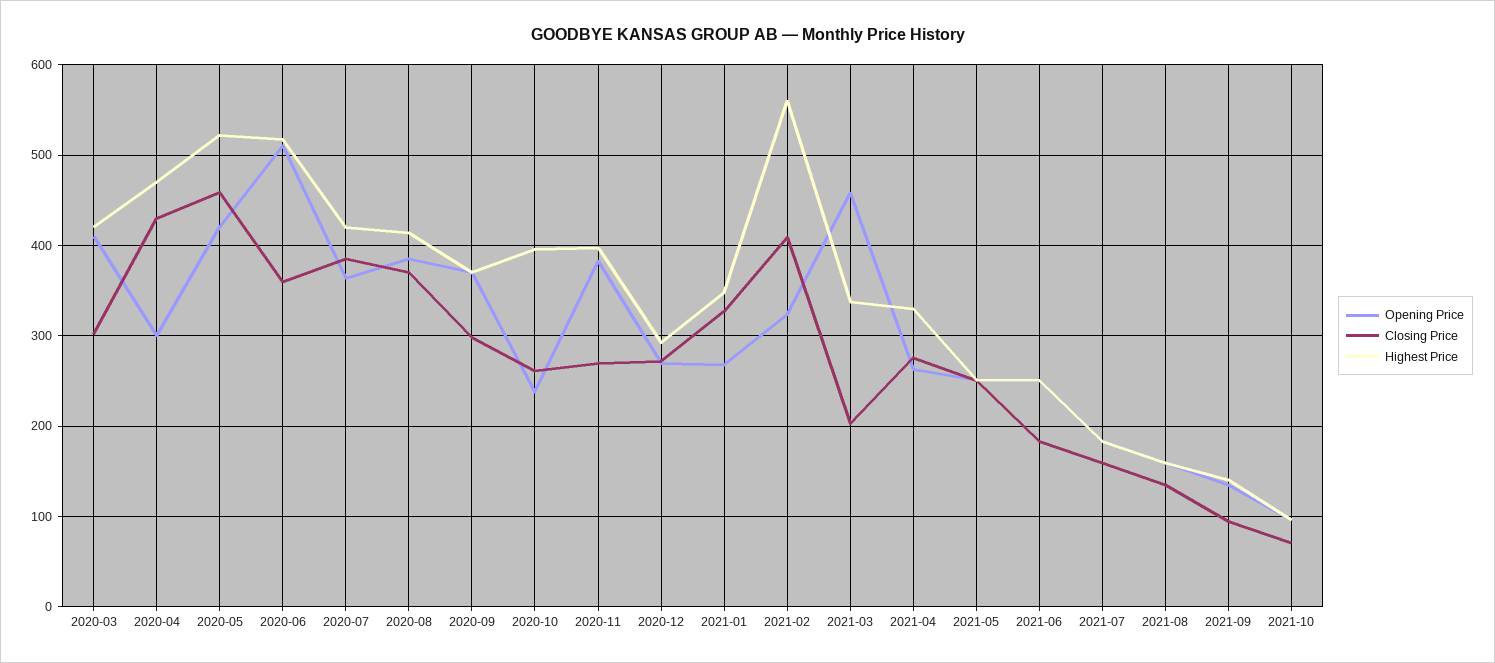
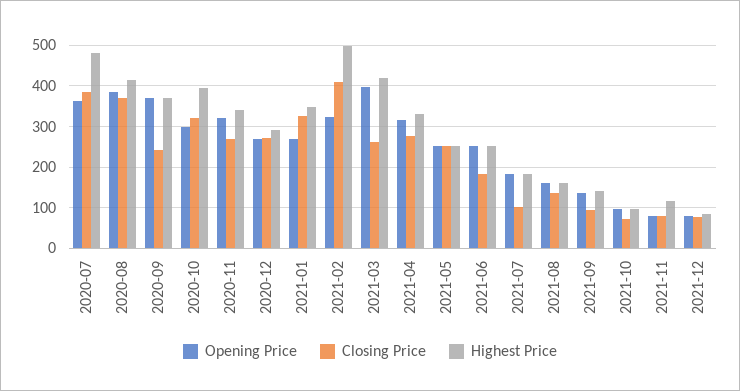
Opening Price, 2020-03: 410 -> none
Closing Price, 2020-03: 300 -> none
Highest Price, 2020-03: 420 -> none
Opening Price, 2020-04: 300 -> none
Closing Price, 2020-04: 430 -> none
Highest Price, 2020-04: 470 -> none
Opening Price, 2020-05: 420 -> none
Closing Price, 2020-05: 460 -> none
Highest Price, 2020-05: 520 -> none
Opening Price, 2020-06: 510 -> none
Closing Price, 2020-06: 360 -> none
Highest Price, 2020-06: 520 -> none
Highest Price, 2020-07: 420 -> 480
Closing Price, 2020-09: 300 -> 240
Opening Price, 2020-10: 240 -> 300
Closing Price, 2020-10: 260 -> 320
Opening Price, 2020-11: 380 -> 320
Highest Price, 2020-11: 400 -> 340
Highest Price, 2021-02: 560 -> 500
Opening Price, 2021-03: 460 -> 400
Closing Price, 2021-03: 200 -> 260
Highest Price, 2021-03: 340 -> 420
Opening Price, 2021-04: 260 -> 320
Closing Price, 2021-07: 160 -> 100
Opening Price, 2021-11: none -> 80
Closing Price, 2021-11: none -> 80
Highest Price, 2021-11: none -> 120
Opening Price, 2021-12: none -> 80
Closing Price, 2021-12: none -> 80
Highest Price, 2021-12: none -> 80

